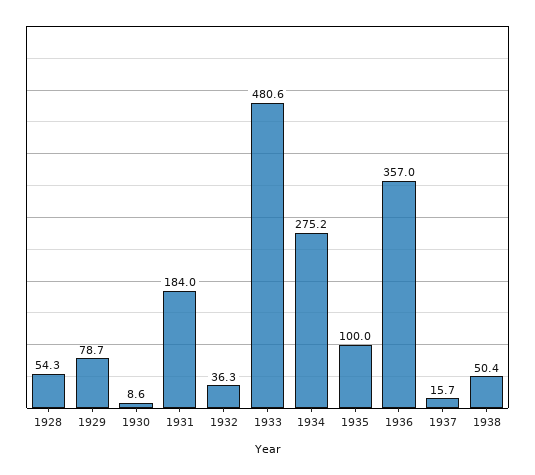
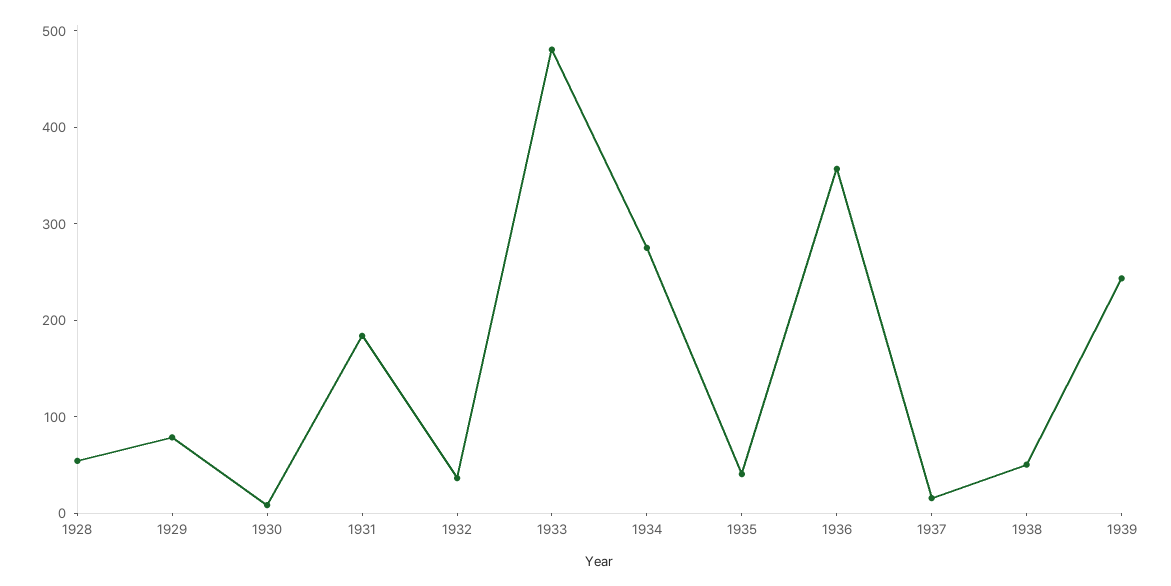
1935: 100 -> 40
1939: none -> 240

